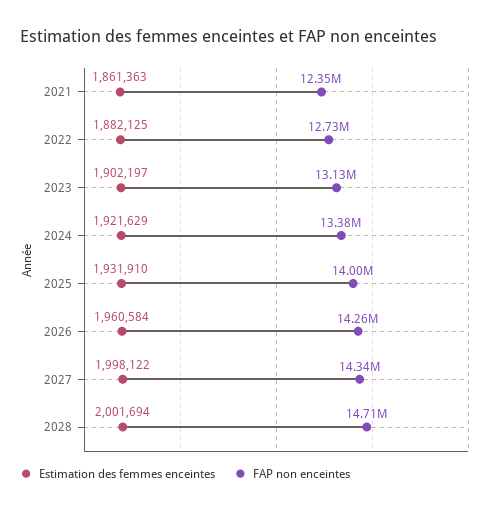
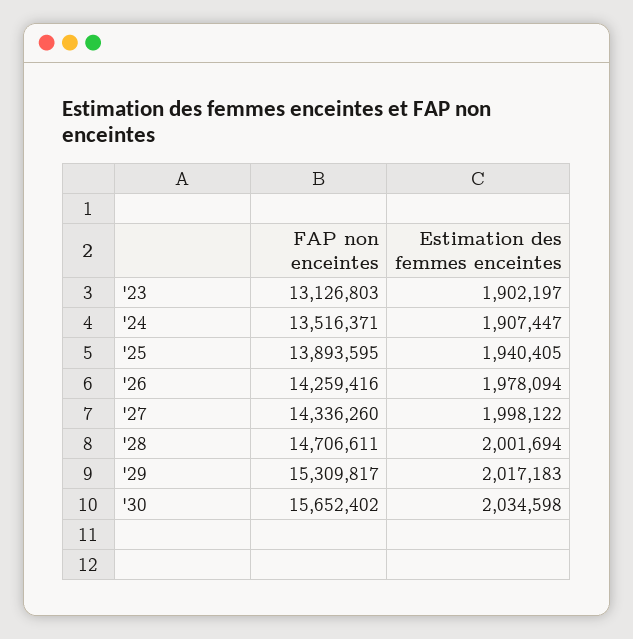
Estimation des femmes enceintes, 2021: 1861363 -> none
FAP non enceintes, 2021: 12350000 -> none
Estimation des femmes enceintes, 2022: 1882125 -> none
FAP non enceintes, 2022: 12730000 -> none
Estimation des femmes enceintes, 2024: 1921629 -> 1907447
FAP non enceintes, 2024: 13380000 -> 13516371
Estimation des femmes enceintes, 2025: 1931910 -> 1940405
FAP non enceintes, 2025: 14000000 -> 13893595
Estimation des femmes enceintes, 2026: 1960584 -> 1978094
FAP non enceintes, '29: none -> 15309817
Estimation des femmes enceintes, '29: none -> 2017183
FAP non enceintes, '30: none -> 15652402
Estimation des femmes enceintes, '30: none -> 2034598

